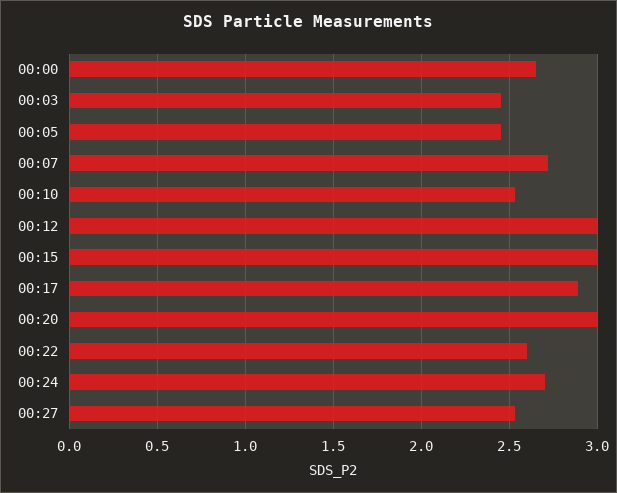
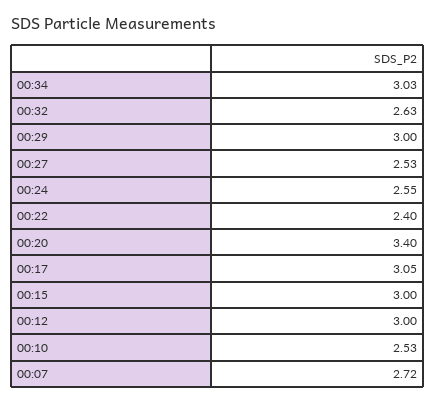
00:00: 2.65 -> none
00:03: 2.45 -> none
00:05: 2.45 -> none
00:17: 2.9 -> 3.05
00:20: 3 -> 3.4
00:22: 2.6 -> 2.4
00:24: 2.7 -> 2.55
00:34: none -> 3.03
00:32: none -> 2.63
00:29: none -> 3

